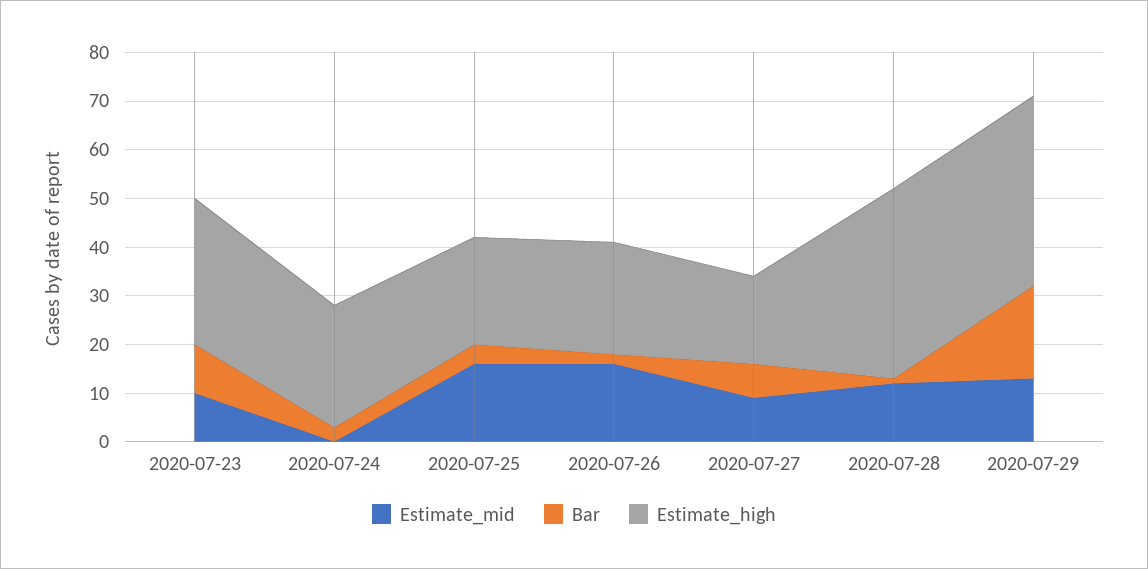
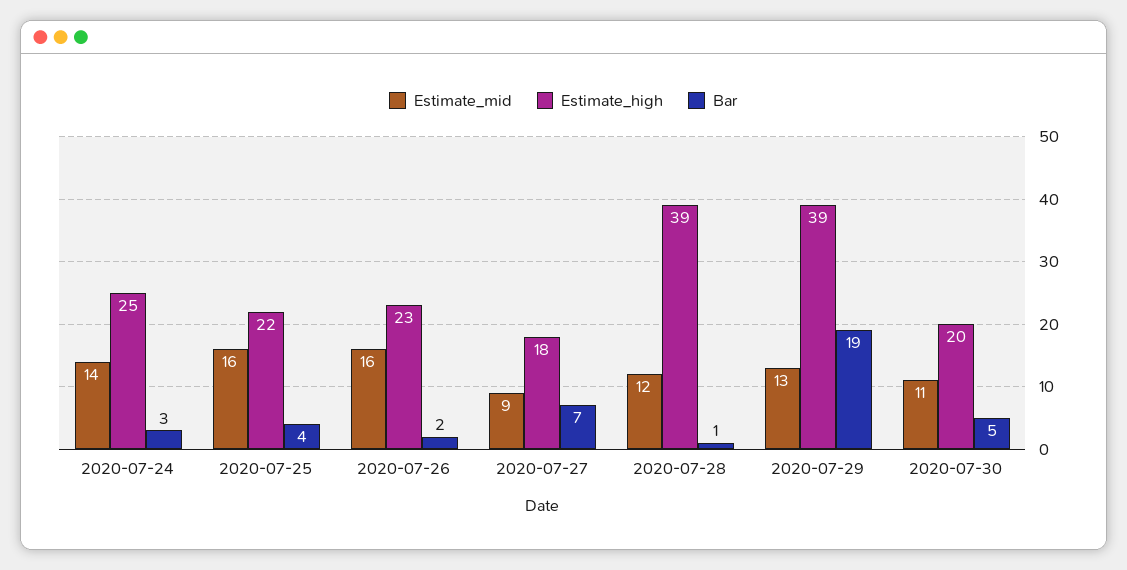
Estimate_mid, 2020-07-23: 10 -> none
Bar, 2020-07-23: 10 -> none
Estimate_high, 2020-07-23: 30 -> none
Estimate_mid, 2020-07-24: 0 -> 14
Estimate_mid, 2020-07-30: none -> 11
Estimate_high, 2020-07-30: none -> 20
Bar, 2020-07-30: none -> 5

